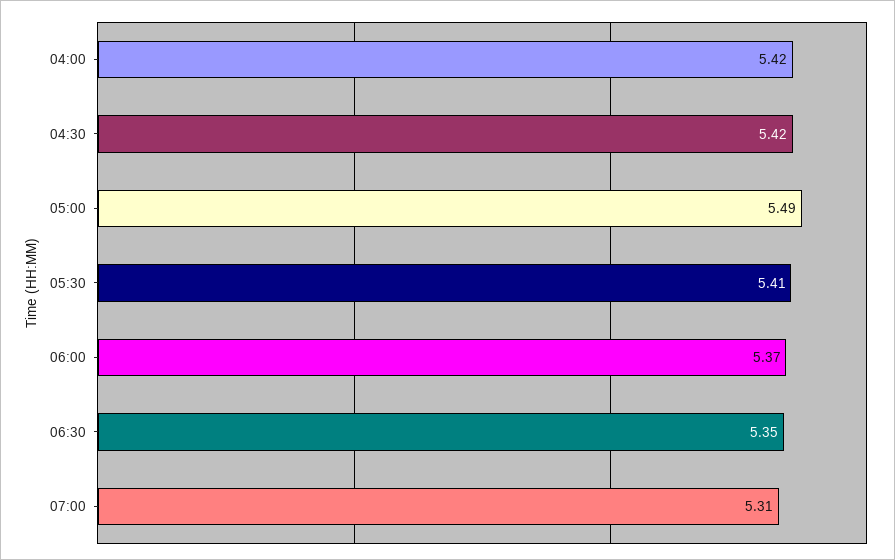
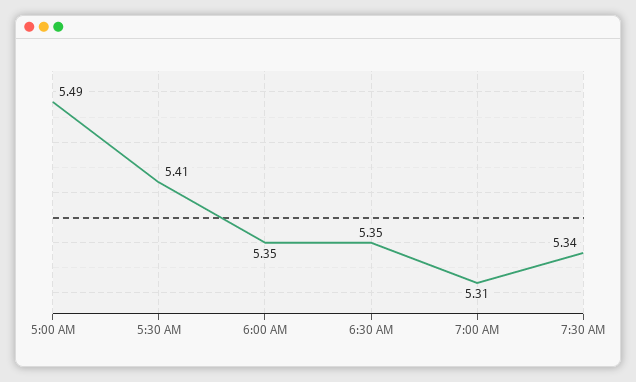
04:00: 5.42 -> none
04:30: 5.42 -> none
06:00: 5.37 -> 5.35
7:30 AM: none -> 5.34

